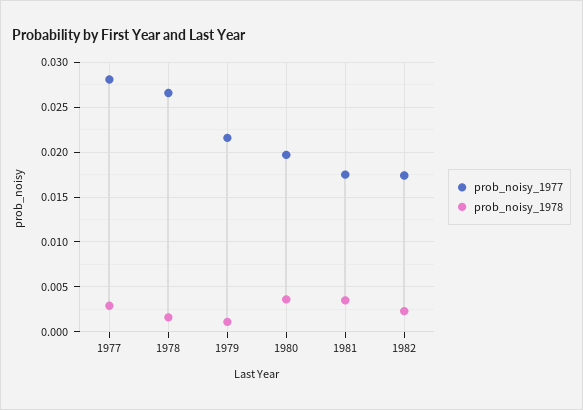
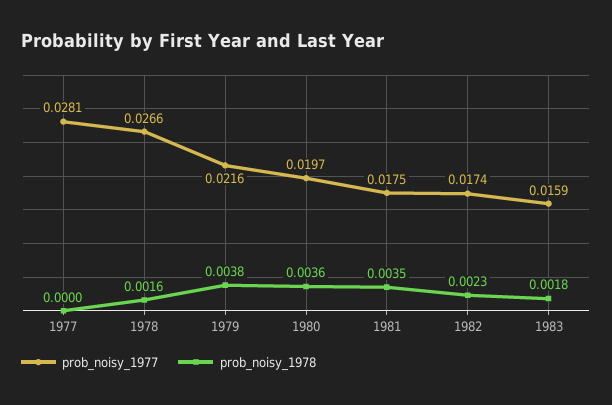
prob_noisy_1978, 1977: 0.003 -> 0
prob_noisy_1978, 1979: 0.001 -> 0.0038
prob_noisy_1977, 1983: none -> 0.0159
prob_noisy_1978, 1983: none -> 0.0018

